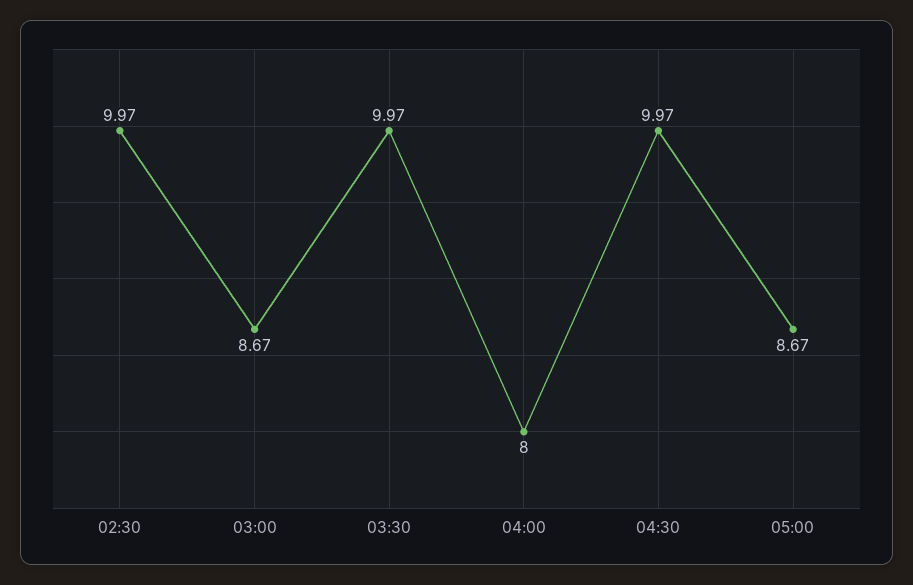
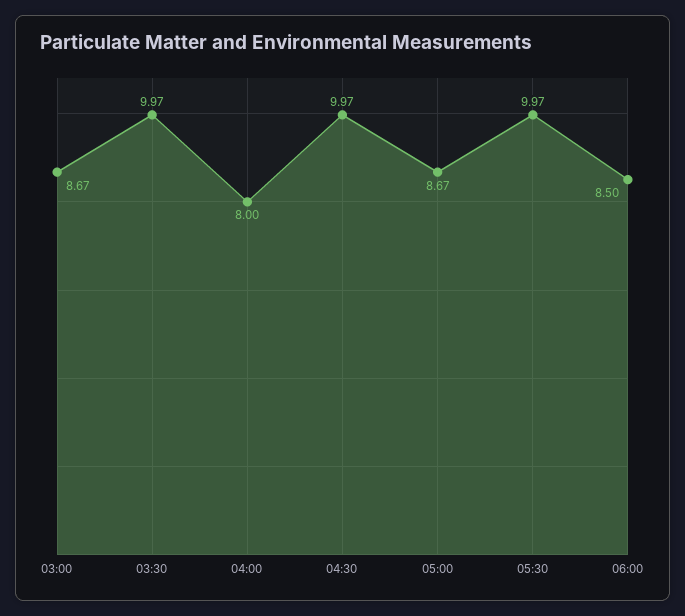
02:30: 9.97 -> none
05:30: none -> 9.97
06:00: none -> 8.5

